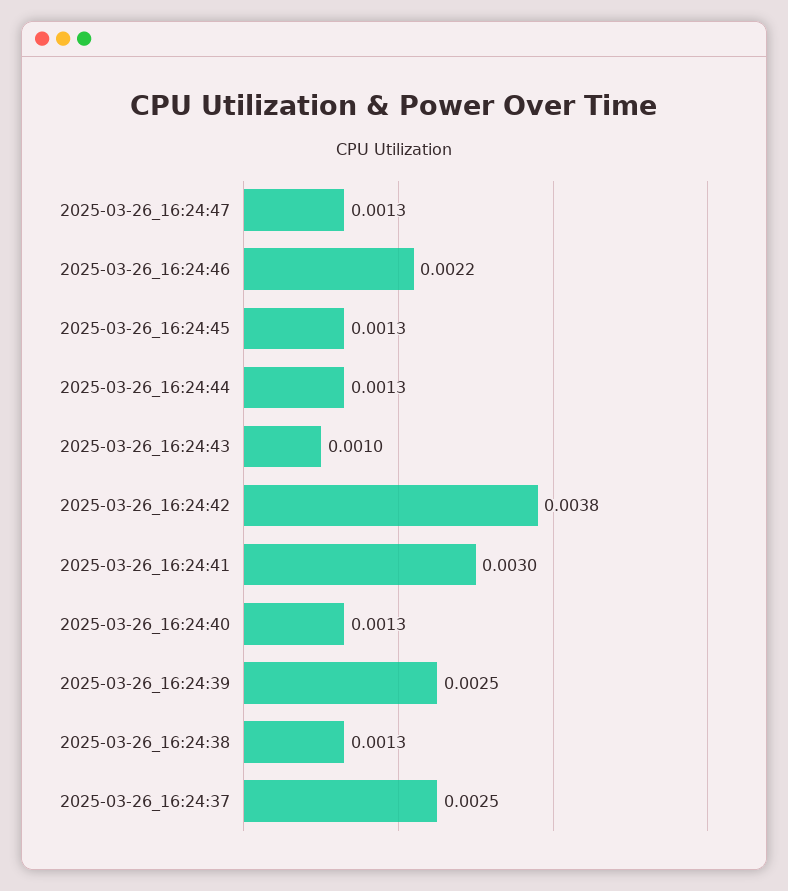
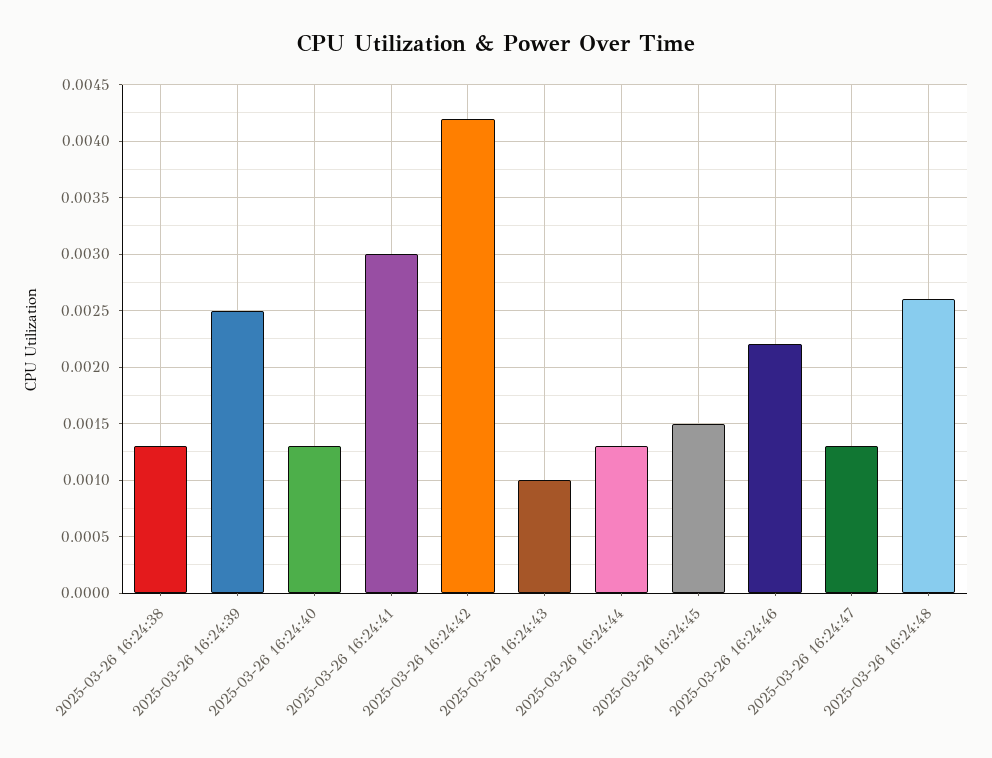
2025-03-26_16:24:45: 0.0013 -> 0.0015
2025-03-26_16:24:42: 0.0038 -> 0.0042
2025-03-26_16:24:37: 0.0025 -> none
2025-03-26 16:24:48: none -> 0.0026

